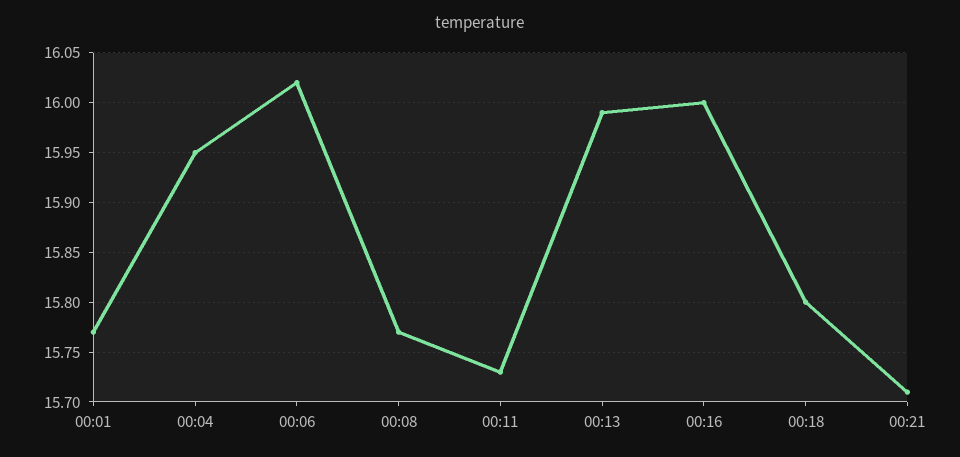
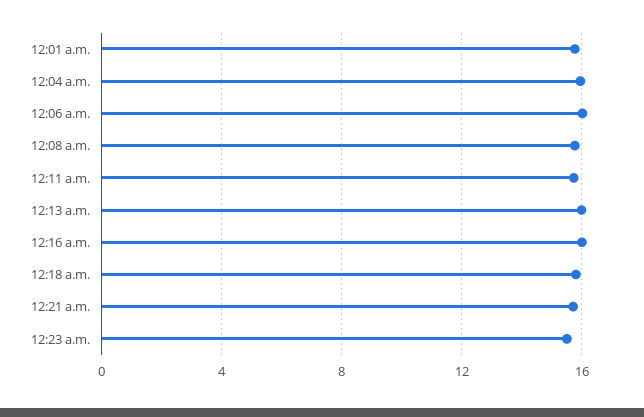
12:23 a.m.: none -> 15.5

